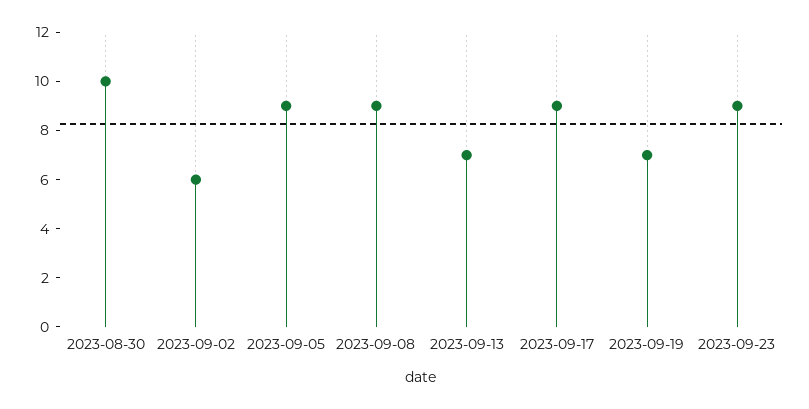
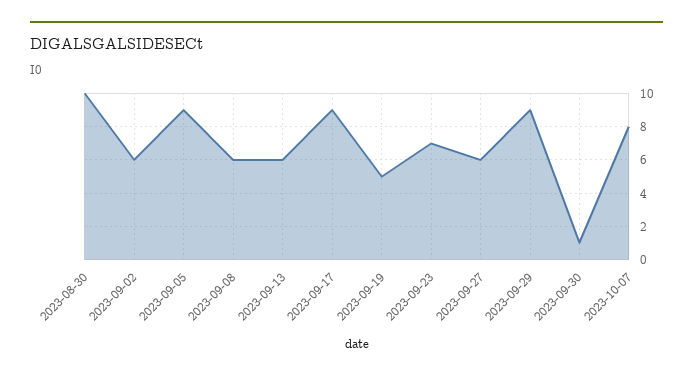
2023-09-08: 9 -> 6
2023-09-13: 7 -> 6
2023-09-19: 7 -> 5
2023-09-23: 9 -> 7
2023-09-27: none -> 6
2023-09-29: none -> 9
2023-09-30: none -> 1
2023-10-07: none -> 8

